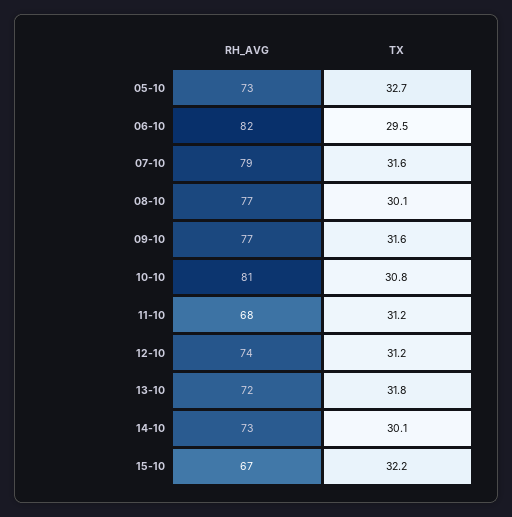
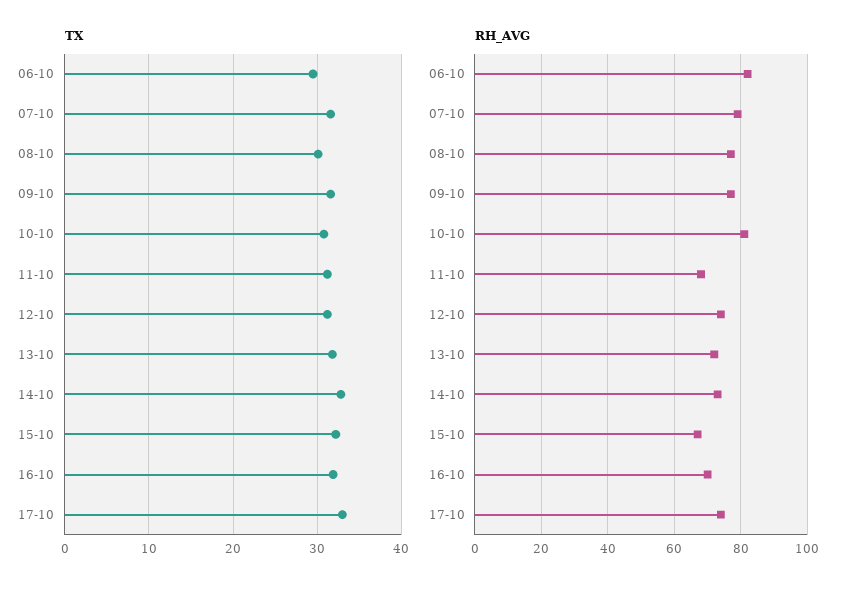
RH_AVG, 05-10: 73 -> none
TX, 05-10: 32.7 -> none
TX, 14-10: 30.1 -> 33
TX, 16-10: none -> 32
TX, 17-10: none -> 33
RH_AVG, 16-10: none -> 70
RH_AVG, 17-10: none -> 75

